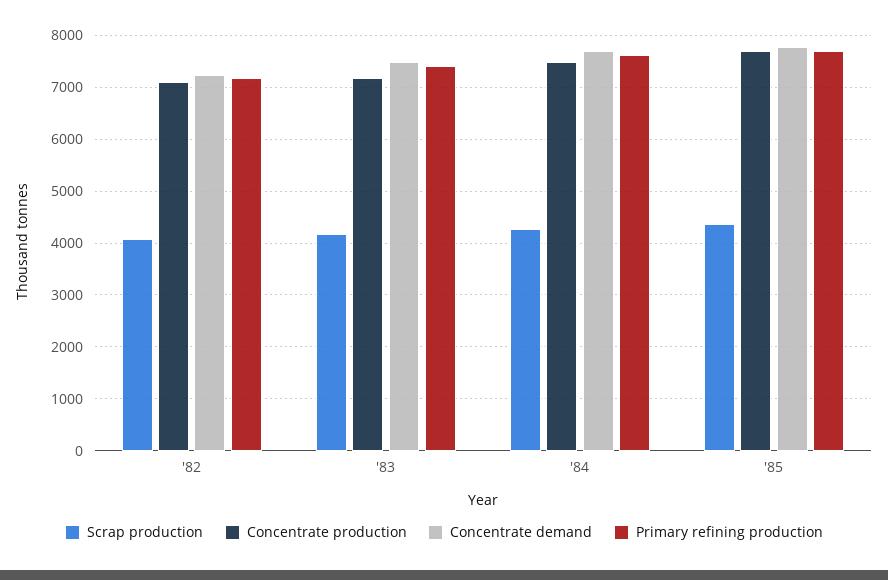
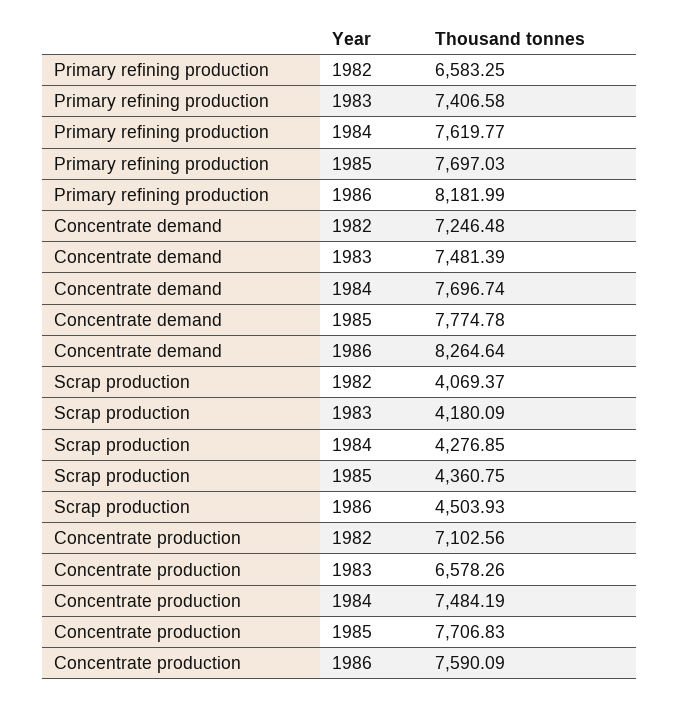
Primary refining production, '82: 7200 -> 6583.25
Concentrate production, '83: 7200 -> 6578.26
Primary refining production, 1986: none -> 8181.99
Concentrate demand, 1986: none -> 8264.64
Scrap production, 1986: none -> 4503.93
Concentrate production, 1986: none -> 7590.09

